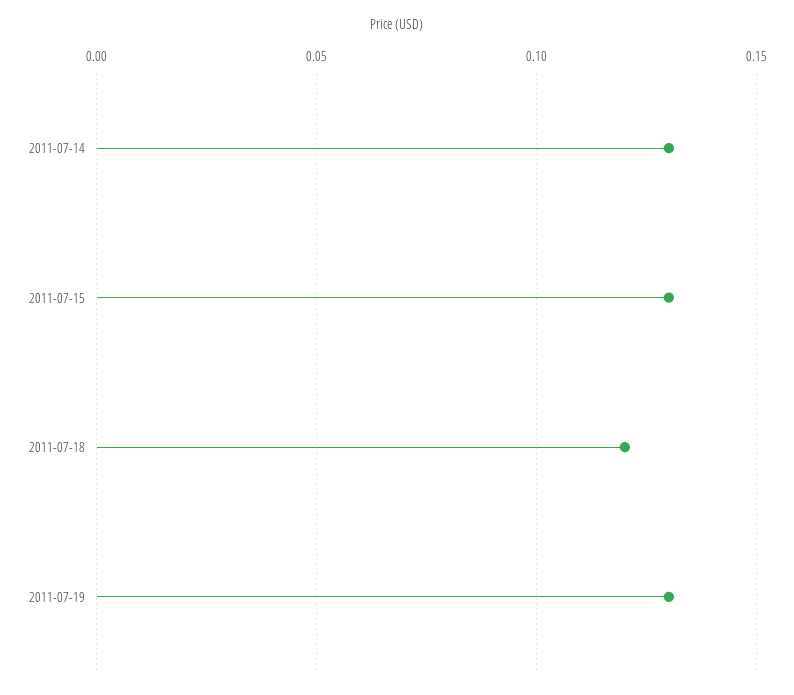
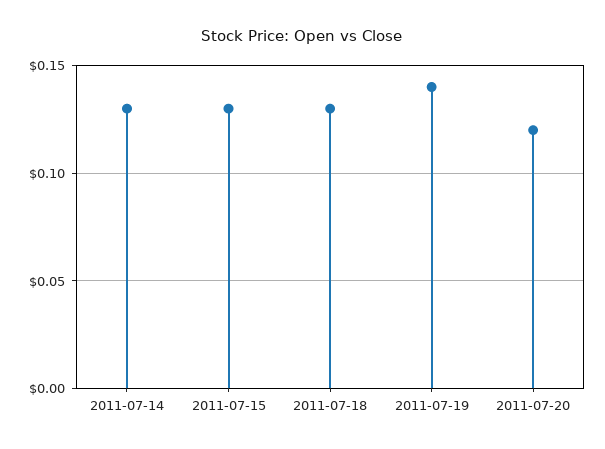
2011-07-18: 0.12 -> 0.13
2011-07-19: 0.13 -> 0.14
2011-07-20: none -> 0.12

